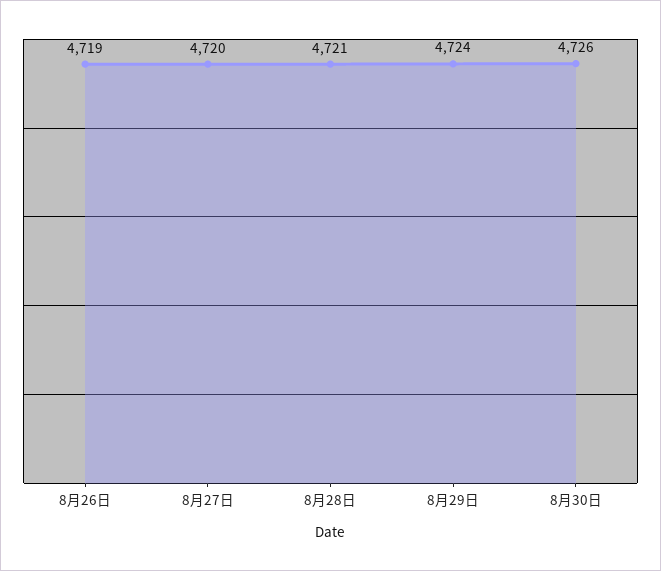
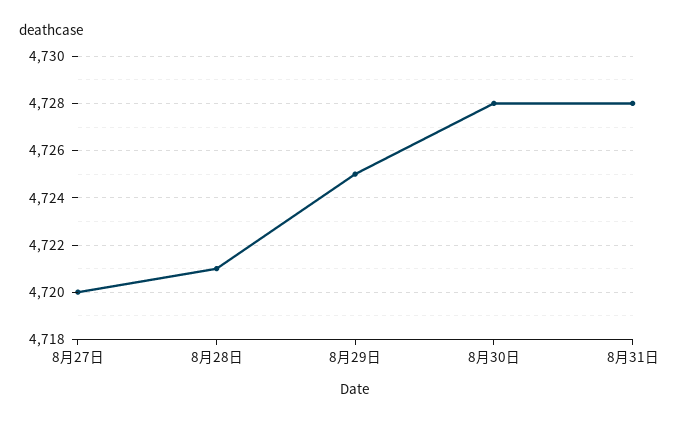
8月26日: 4719 -> none
8月29日: 4724 -> 4725
8月30日: 4726 -> 4728
8月31日: none -> 4728

